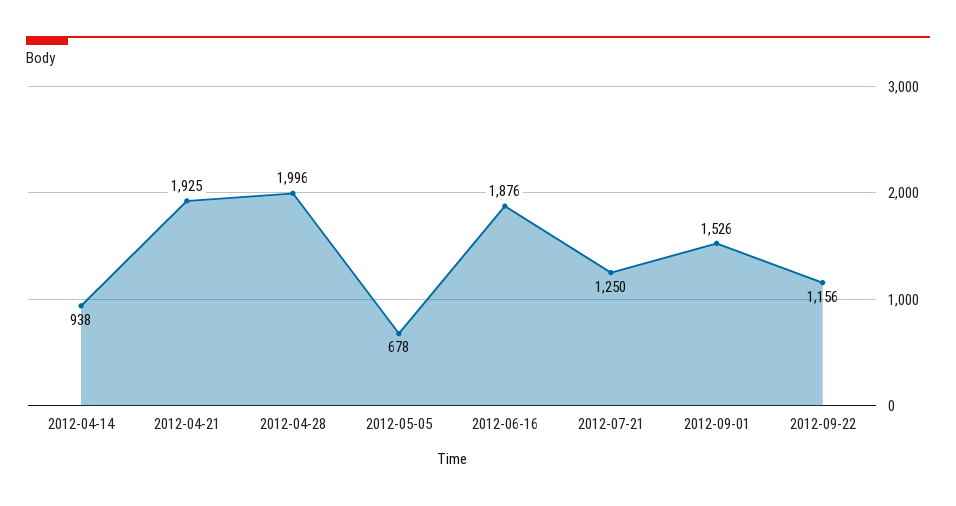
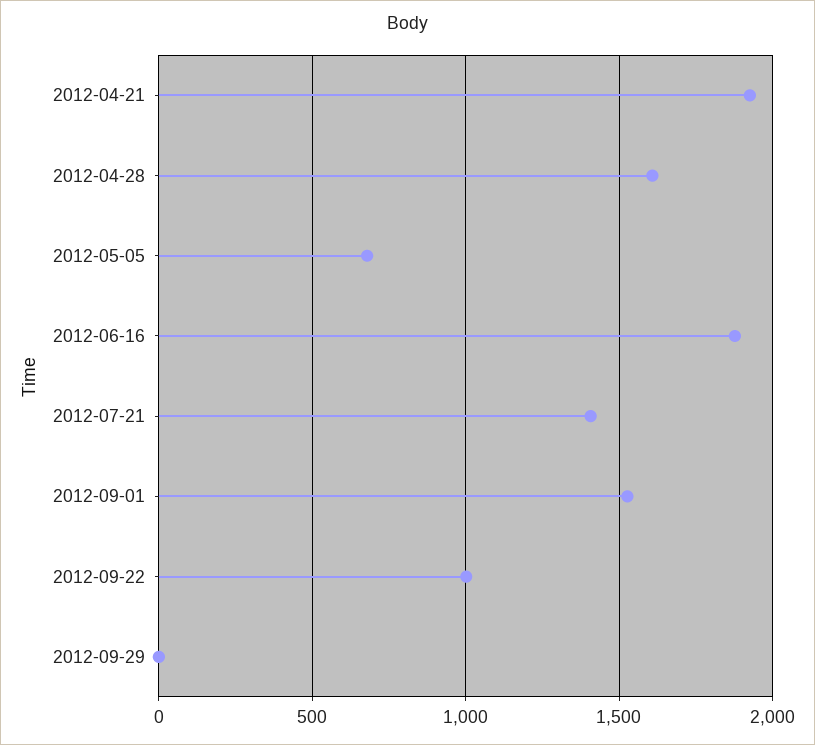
2012-04-14: 938 -> none
2012-04-28: 1996 -> 1600
2012-07-21: 1250 -> 1400
2012-09-22: 1156 -> 1000
2012-09-29: none -> 0

